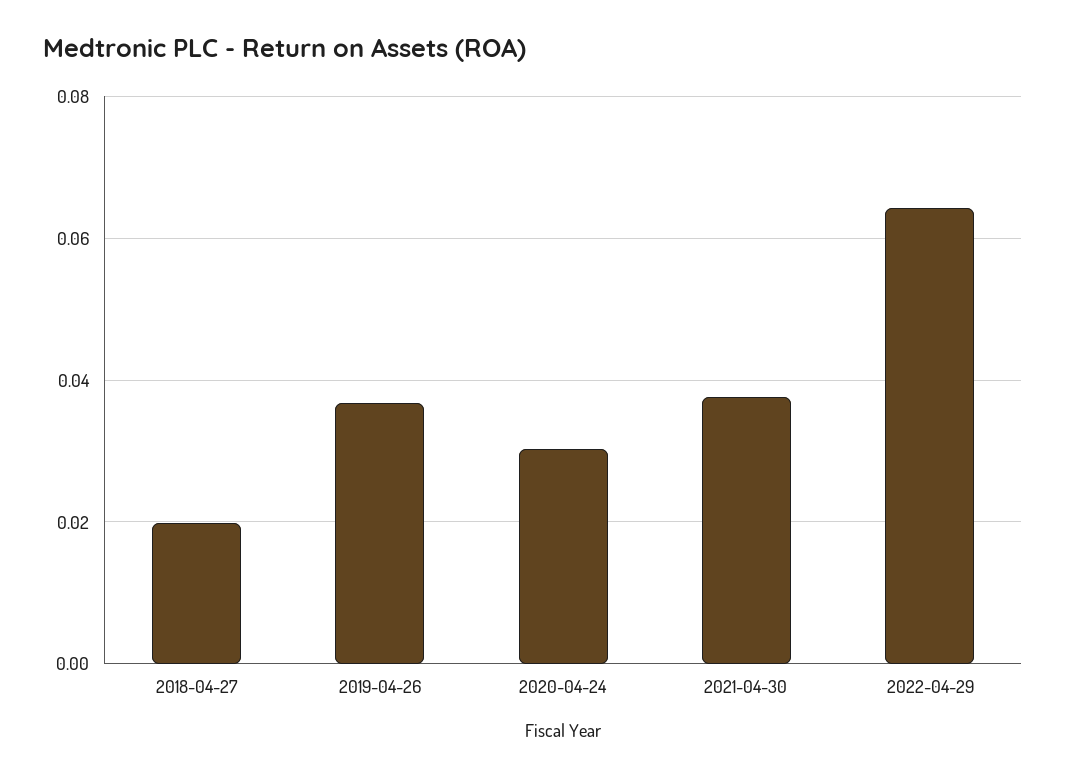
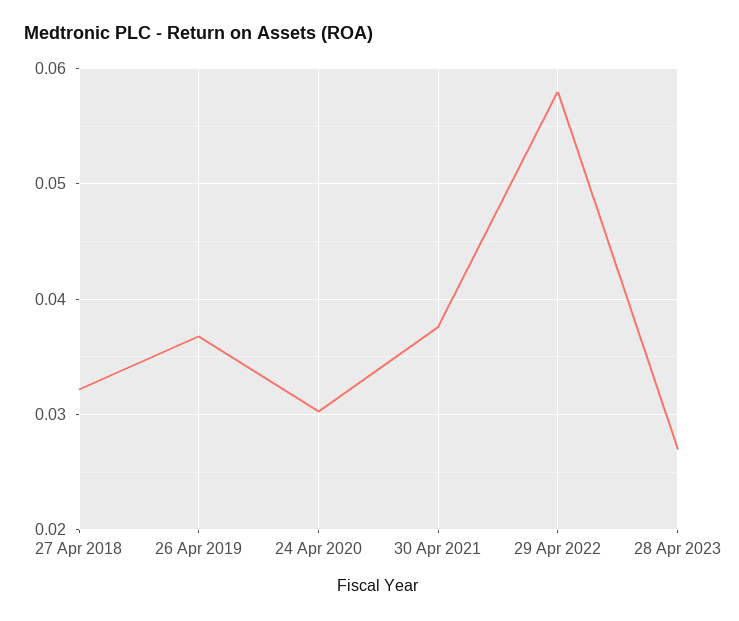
2018-04-27: 0.02 -> 0.032
2022-04-29: 0.064 -> 0.058
28 Apr 2023: none -> 0.027

